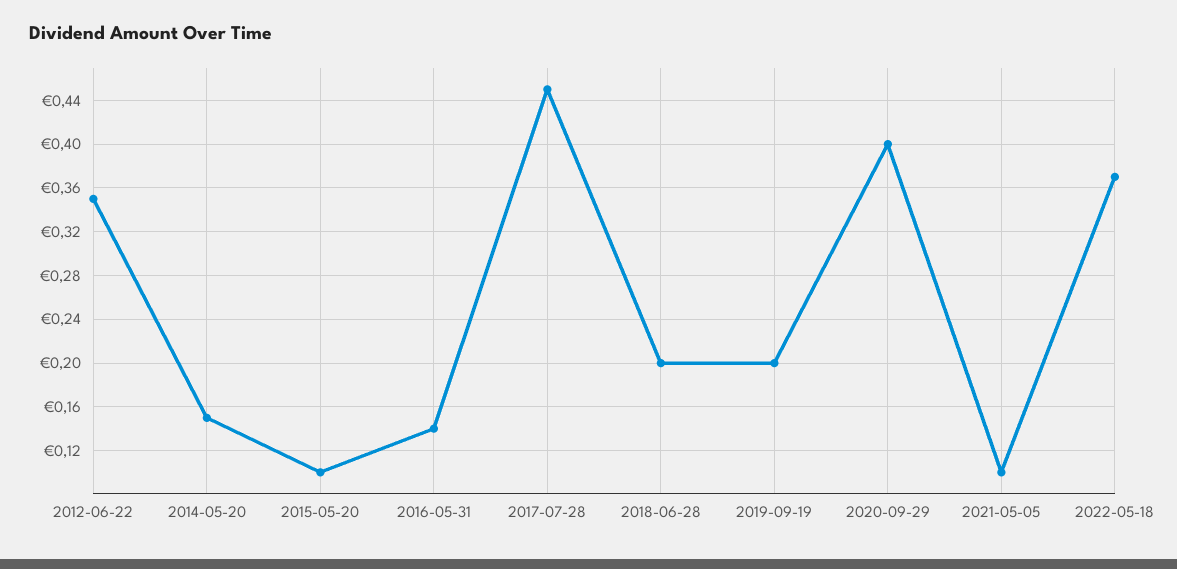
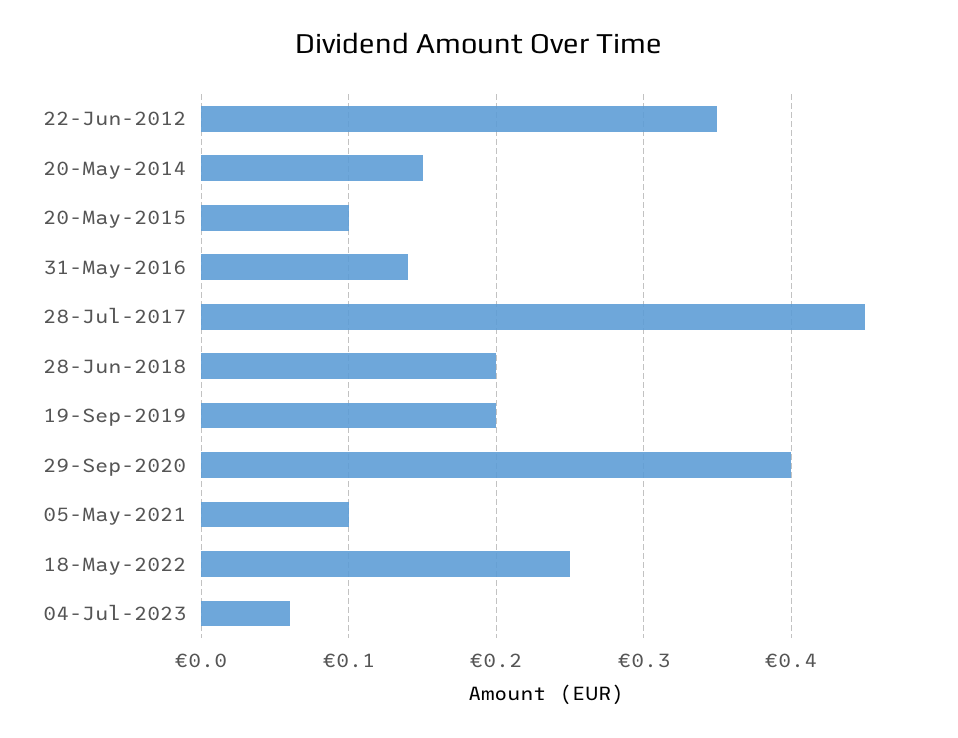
2022-05-18: 0.37 -> 0.25
04-Jul-2023: none -> 0.06

